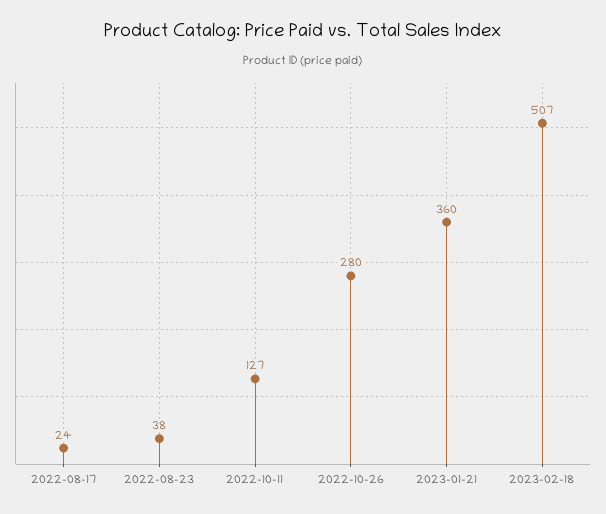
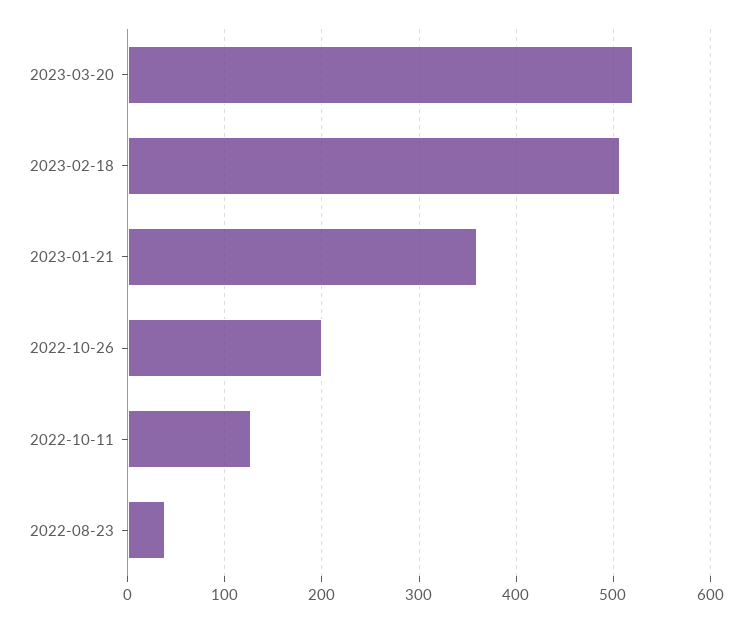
2022-08-17: 24 -> none
2022-10-26: 280 -> 200
2023-03-20: none -> 520

